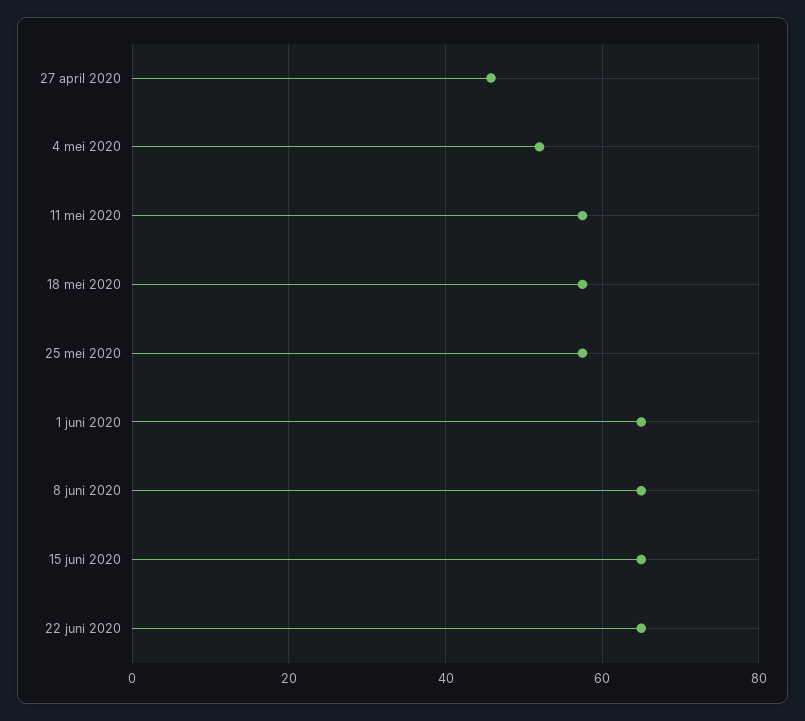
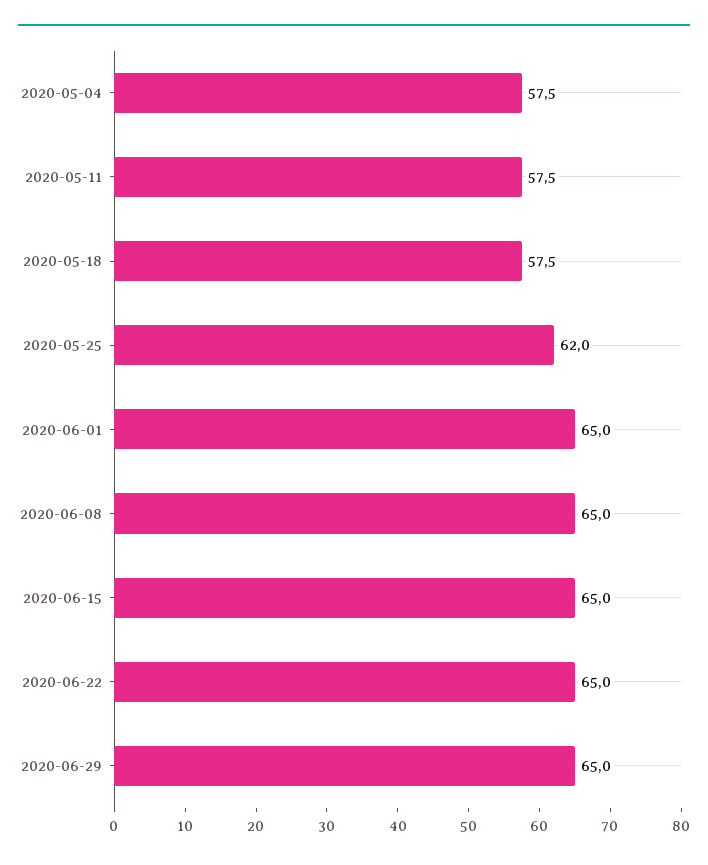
27 april 2020: 46 -> none
4 mei 2020: 52 -> 57.5
25 mei 2020: 58 -> 62
2020-06-29: none -> 65

